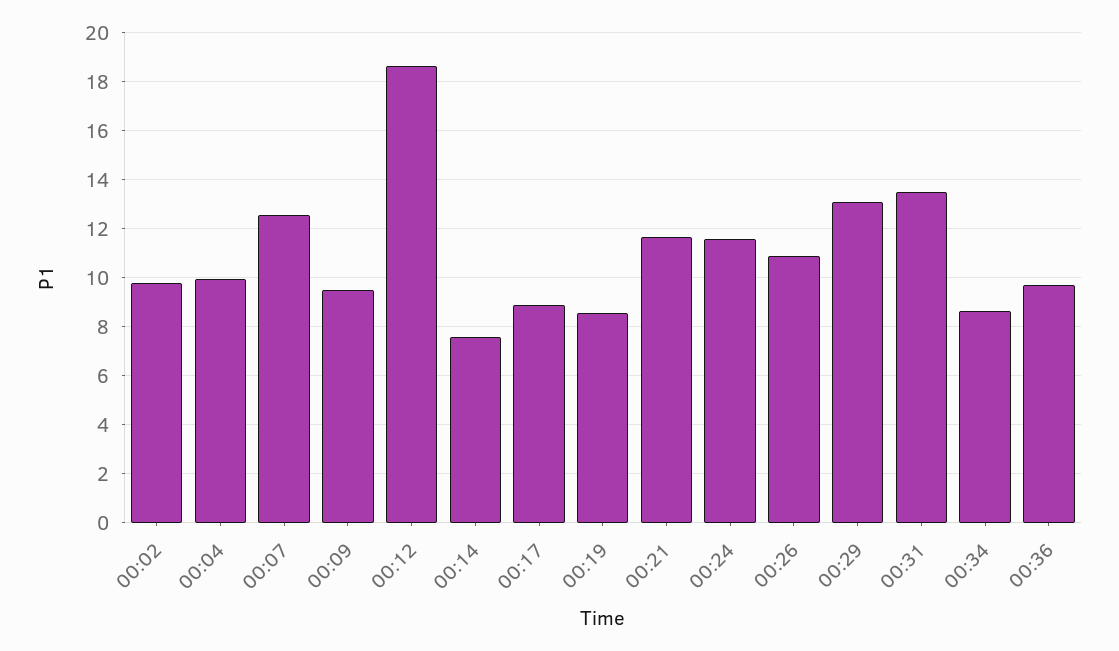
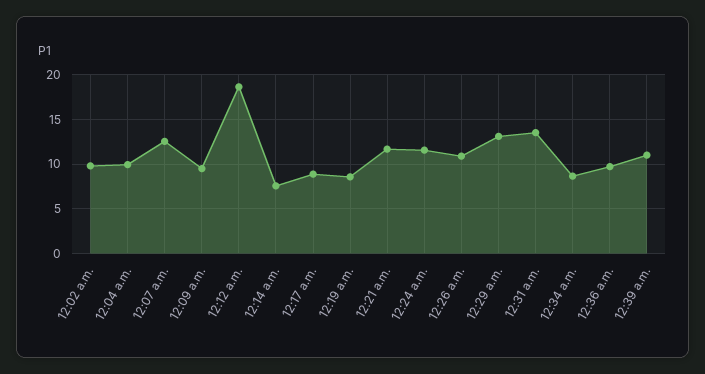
12:39 a.m.: none -> 11

